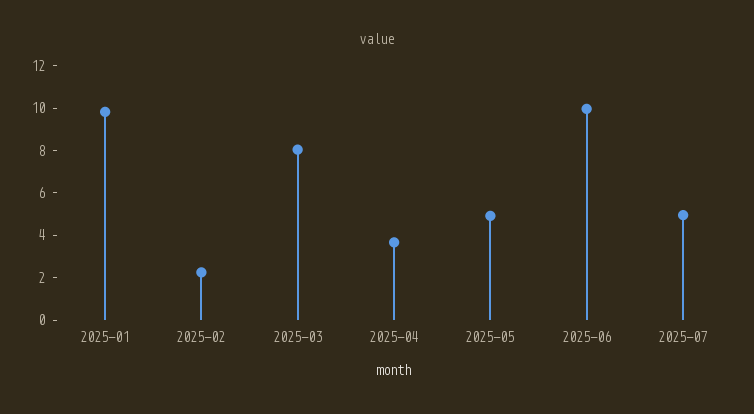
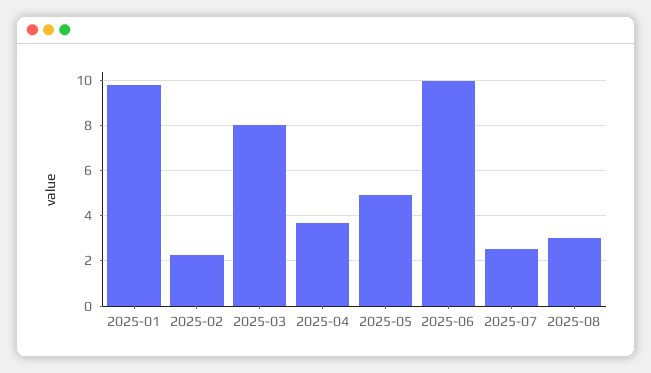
2025-07: 5 -> 2.5
2025-08: none -> 3

